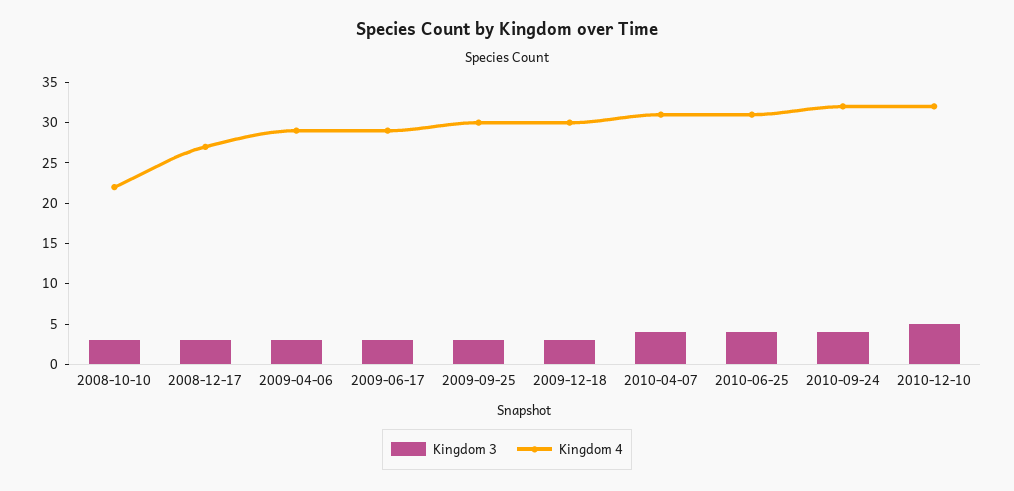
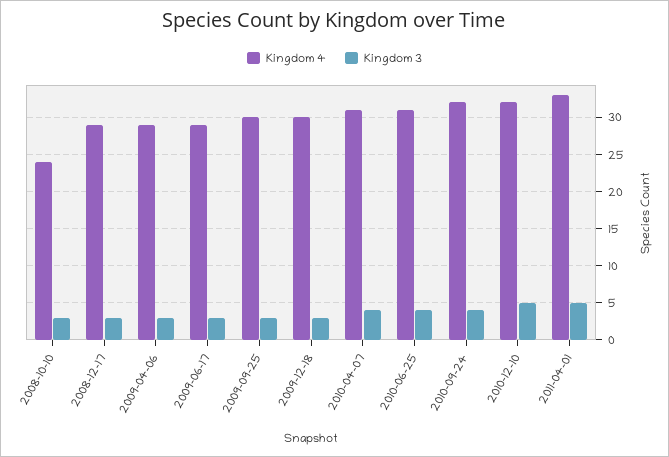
Kingdom 4, 2008-10-10: 22 -> 24
Kingdom 4, 2008-12-17: 27 -> 29
Kingdom 4, 2011-04-01: none -> 33
Kingdom 3, 2011-04-01: none -> 5

